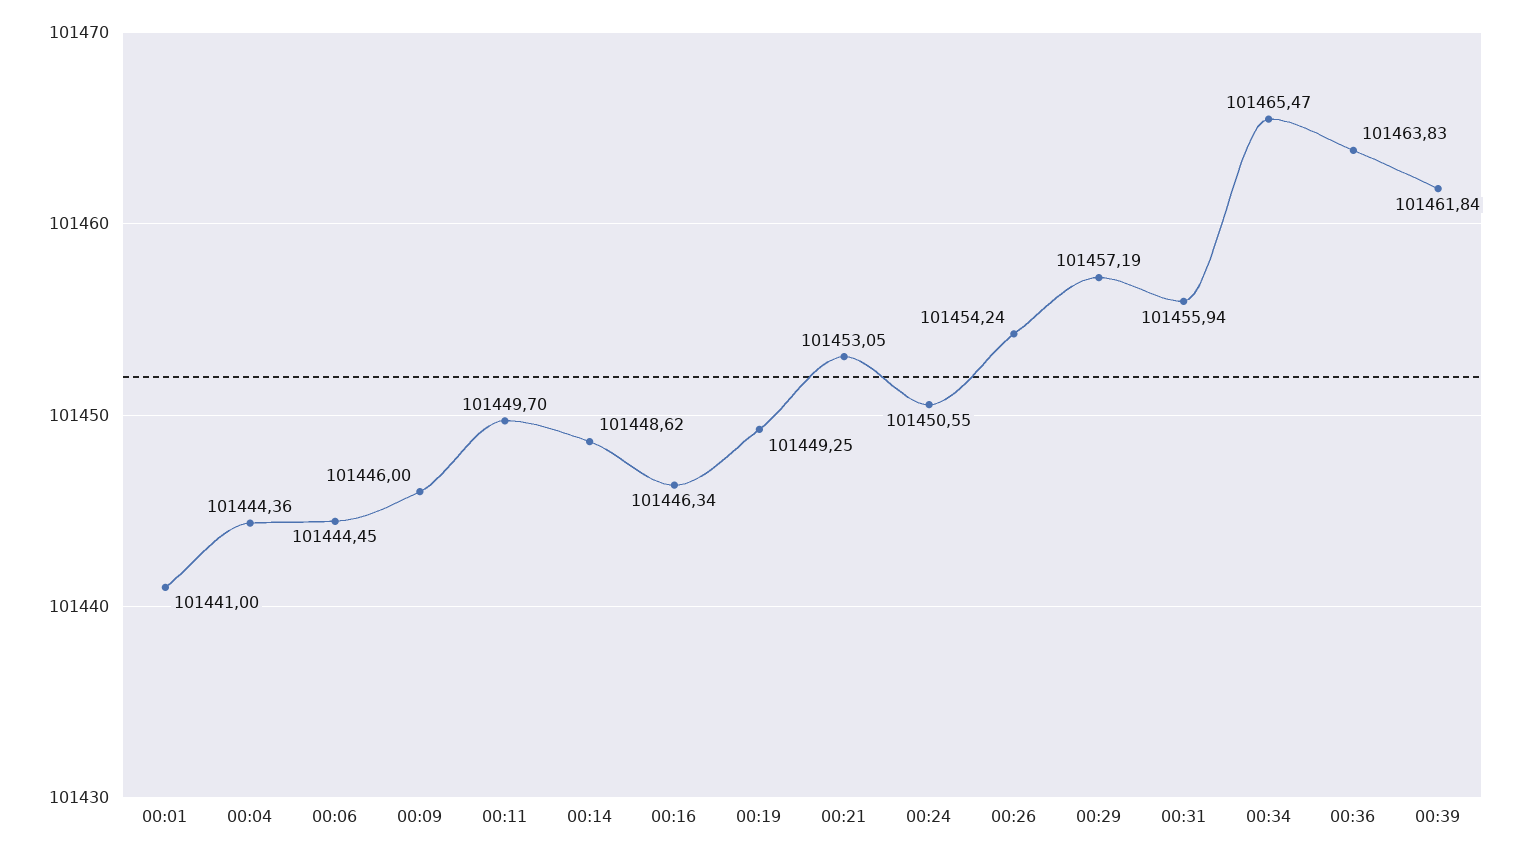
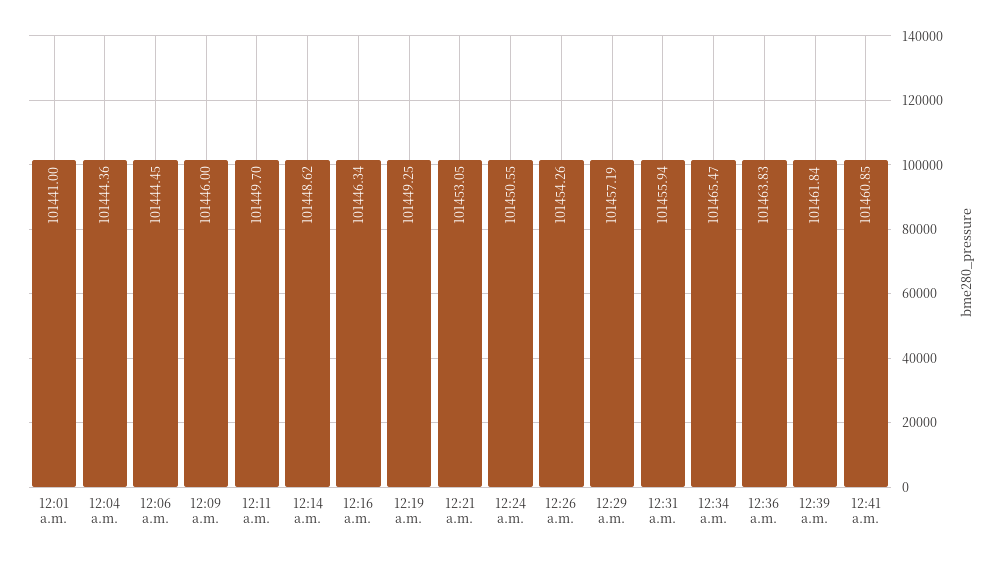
00:26: 101454.24 -> 101454.26
12:41 a.m.: none -> 101460.85

